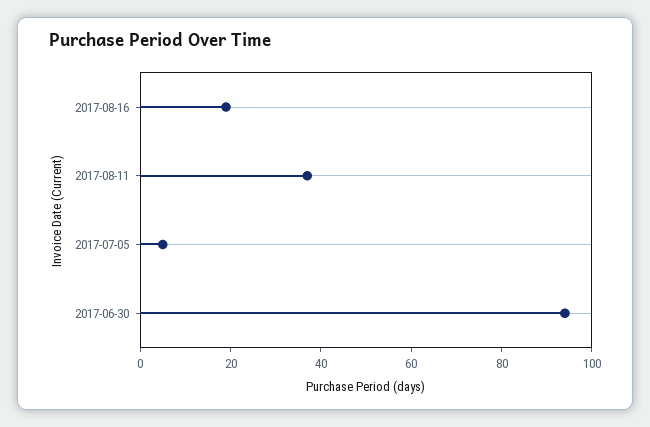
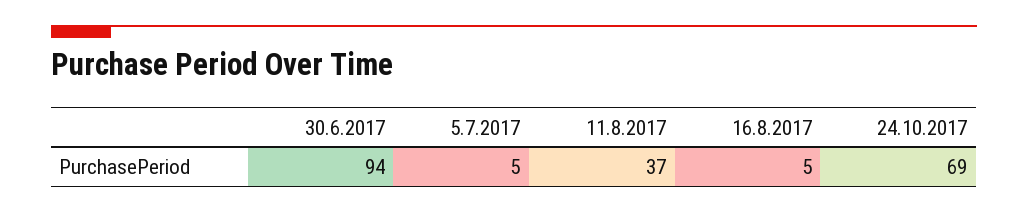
2017-08-16: 20 -> 5
24.10.2017: none -> 69

